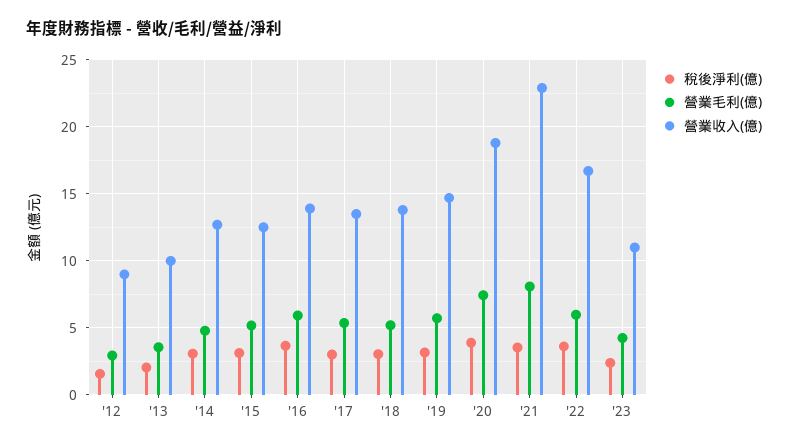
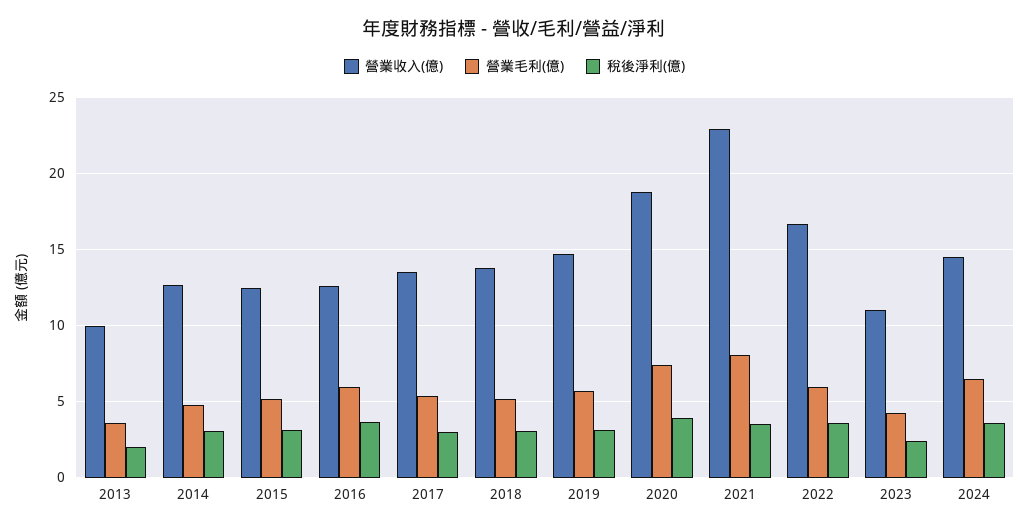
稅後淨利(億), '12: 1.5 -> none
營業毛利(億), '12: 3 -> none
營業收入(億), '12: 9 -> none
營業收入(億), '16: 14 -> 12.5
營業收入(億), 2024: none -> 14.5
營業毛利(億), 2024: none -> 6.5
稅後淨利(億), 2024: none -> 3.5

